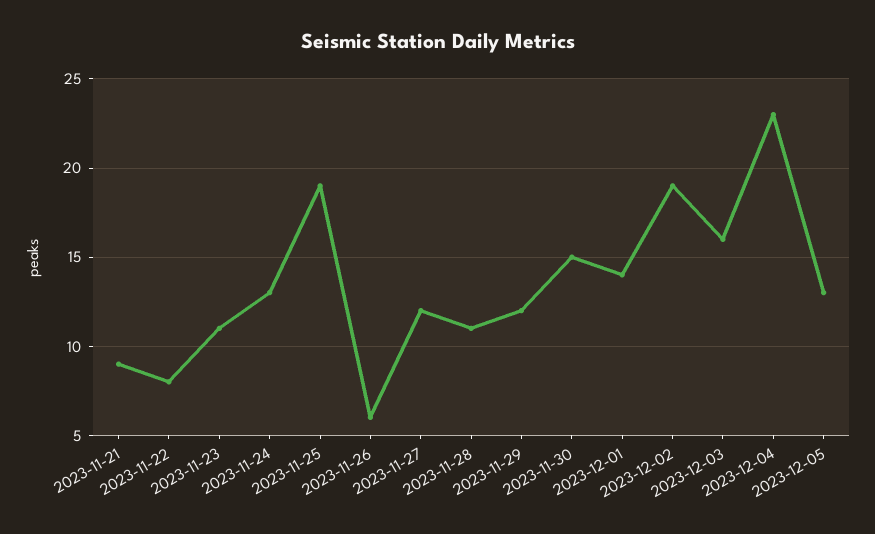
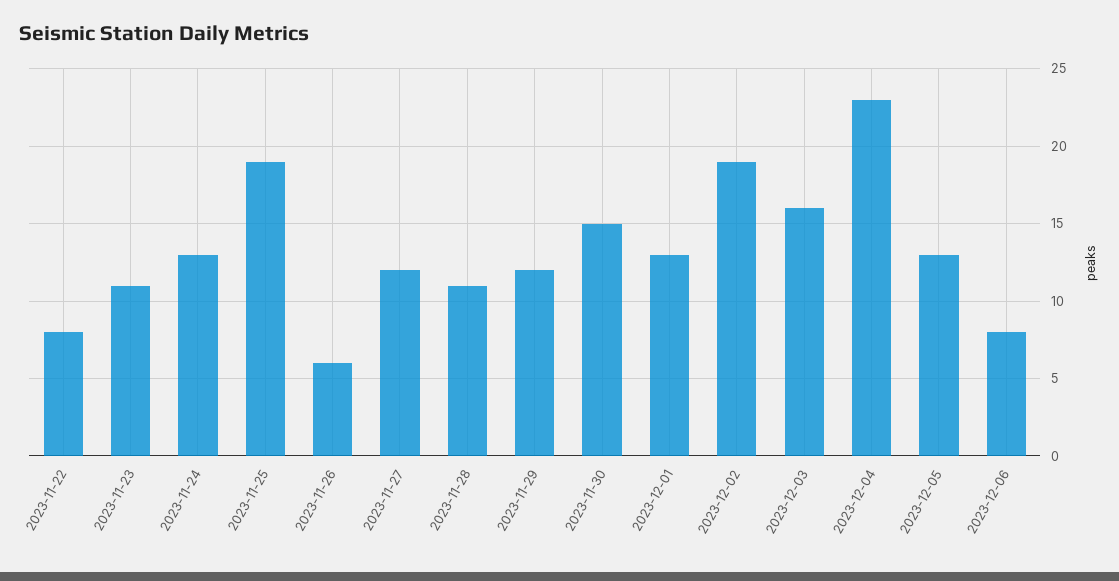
2023-11-21: 9 -> none
2023-12-01: 14 -> 13
2023-12-06: none -> 8

